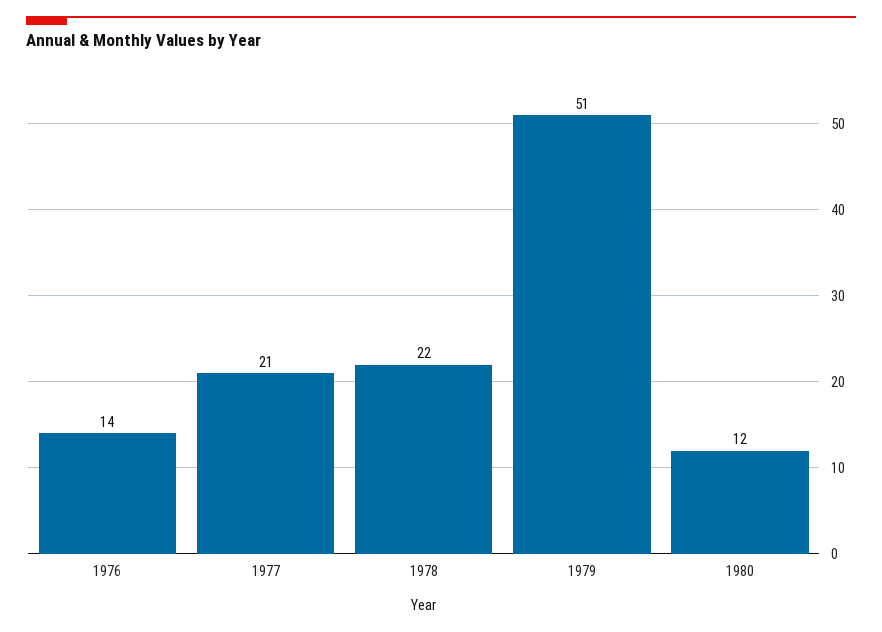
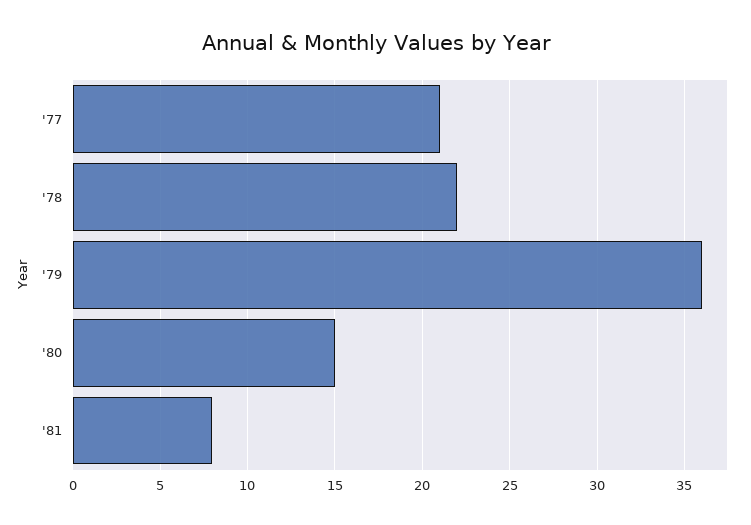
1976: 14 -> none
1979: 51 -> 36
1980: 12 -> 15
'81: none -> 8

